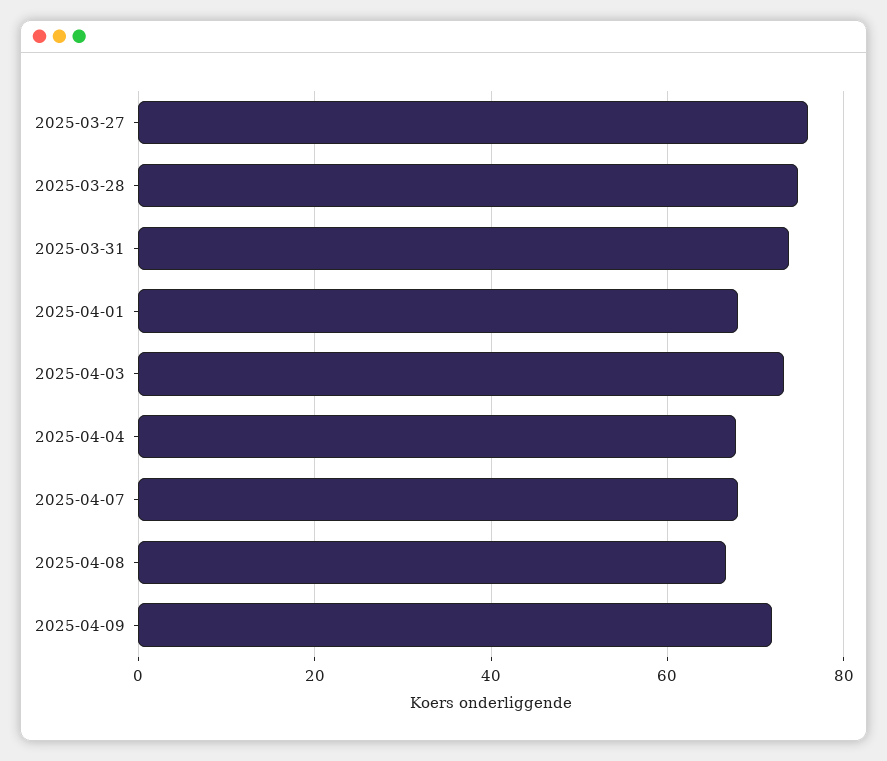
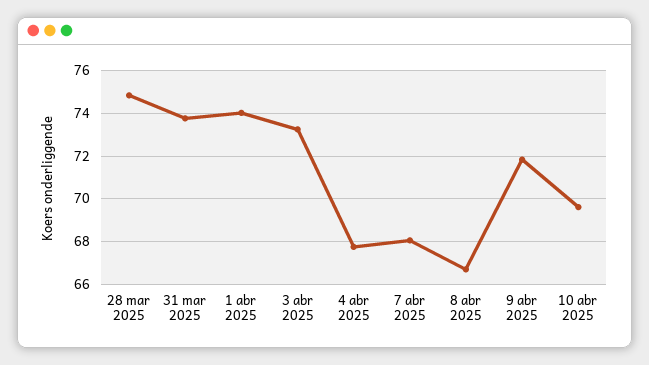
2025-03-27: 76 -> none
2025-04-01: 68 -> 74
10 abr 2025: none -> 69.5

